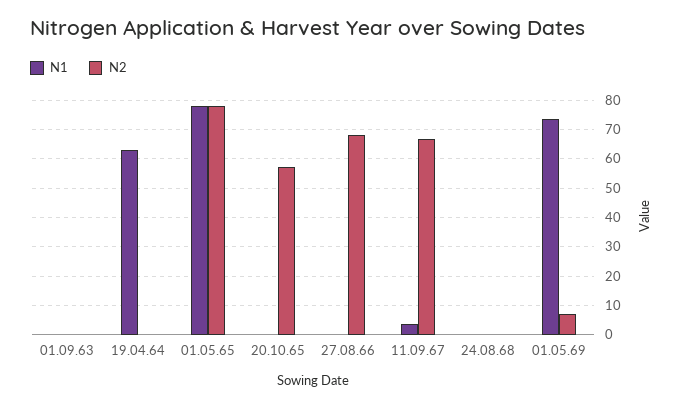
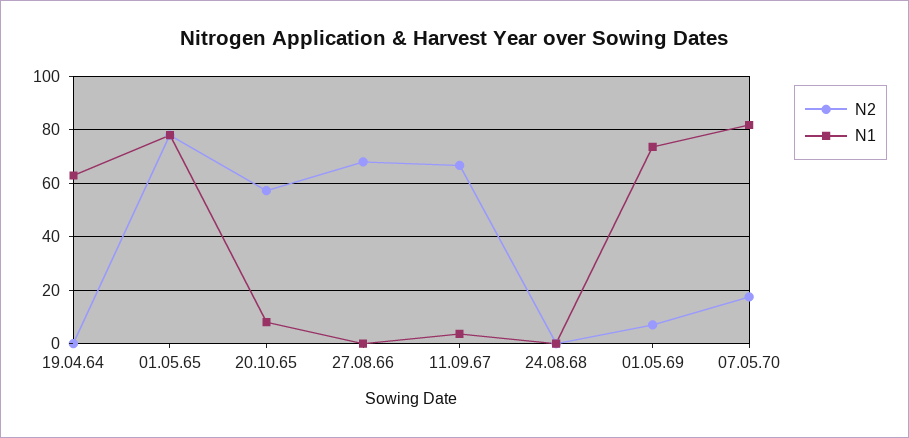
N1, 01.09.63: 0 -> none
N2, 01.09.63: 0 -> none
N1, 20.10.65: 0 -> 7.5
N2, 07.05.70: none -> 17.5
N1, 07.05.70: none -> 82.5

